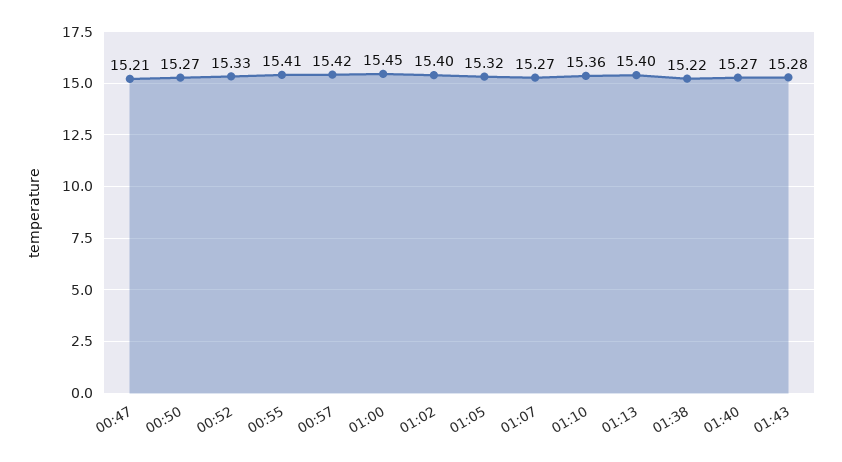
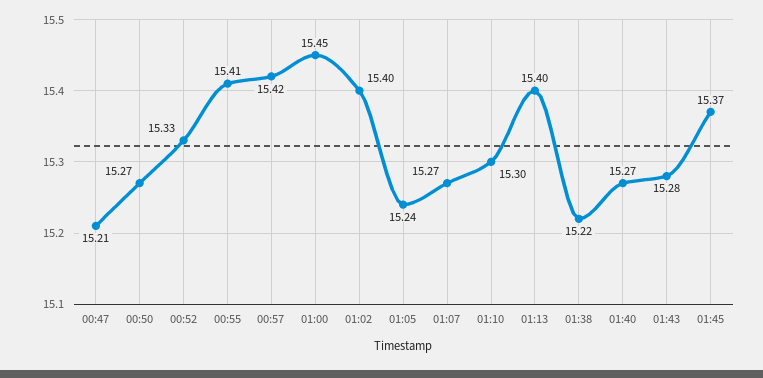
01:05: 15.32 -> 15.24
01:10: 15.36 -> 15.3
01:45: none -> 15.37

